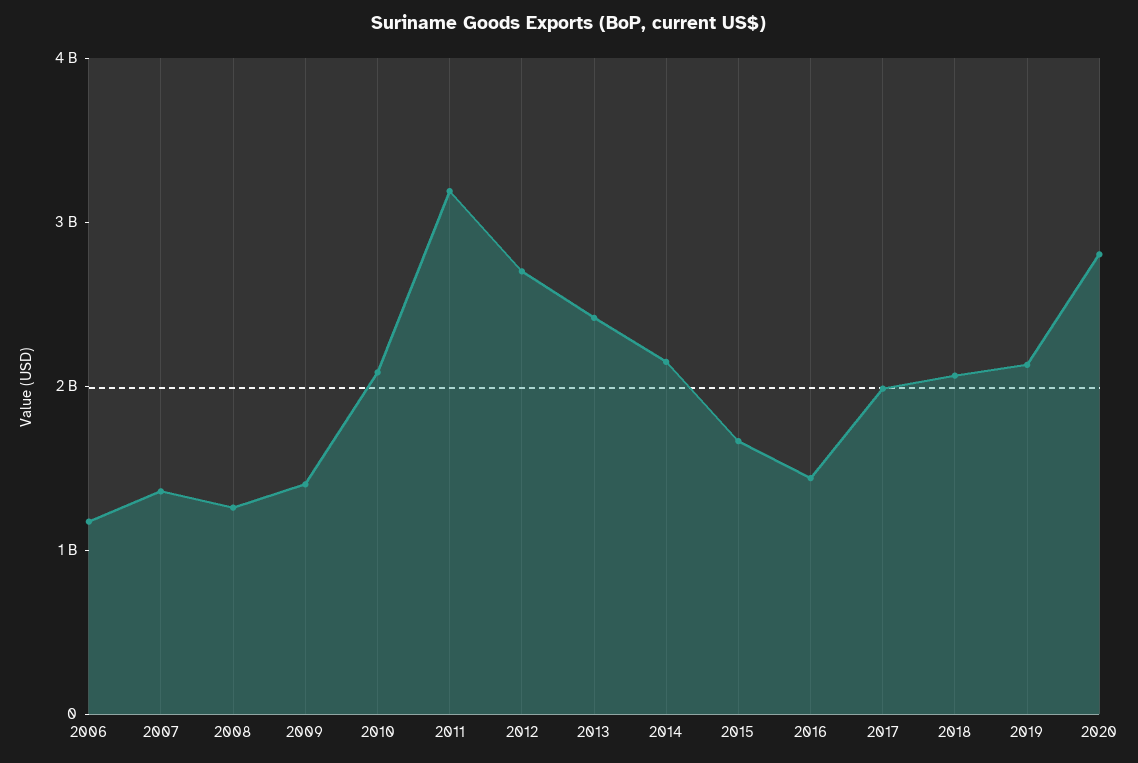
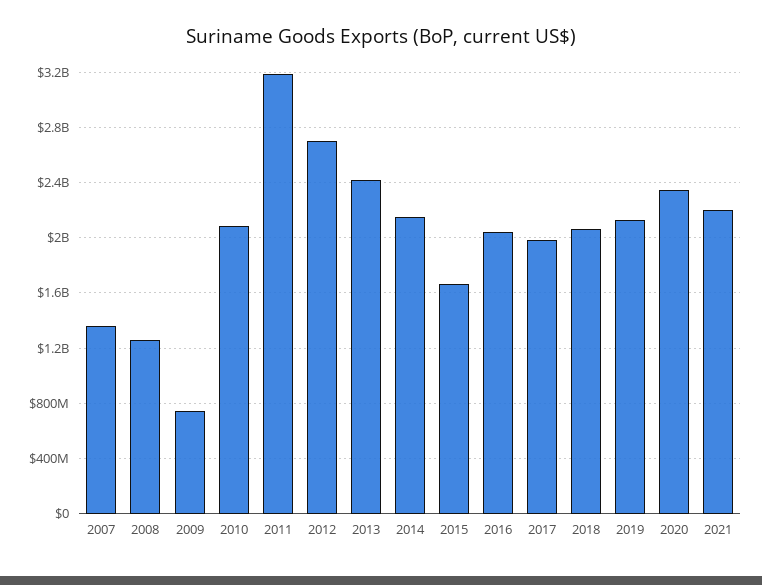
2006: 1200000000 -> none
2009: 1400000000 -> 750000000
2016: 1400000000 -> 2050000000
2020: 2800000000 -> 2350000000
2021: none -> 2200000000

